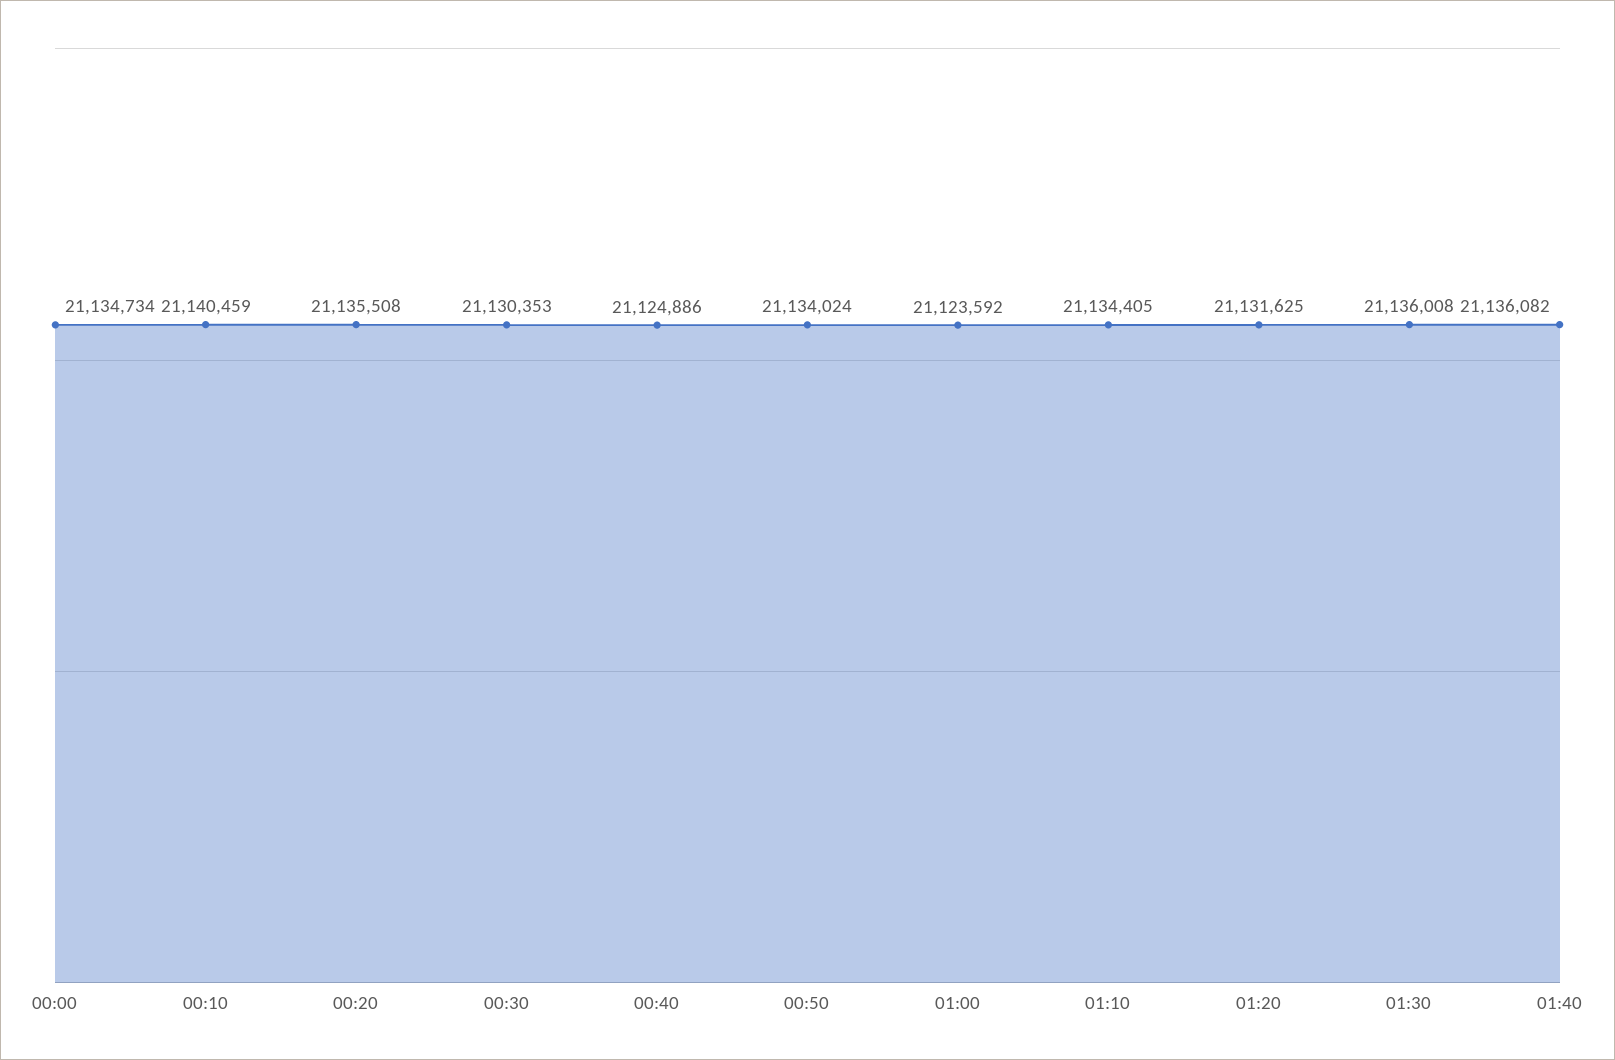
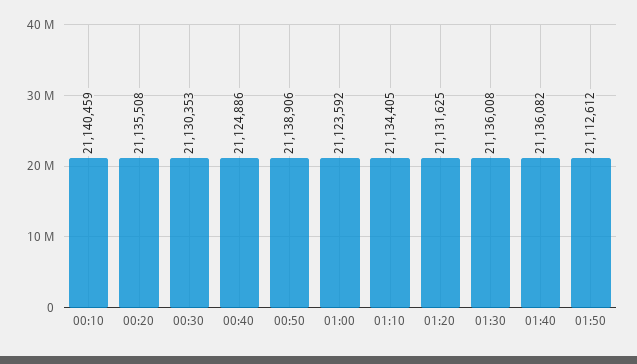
00:00: 21134734 -> none
00:50: 21134024 -> 21138906
01:50: none -> 21112612

